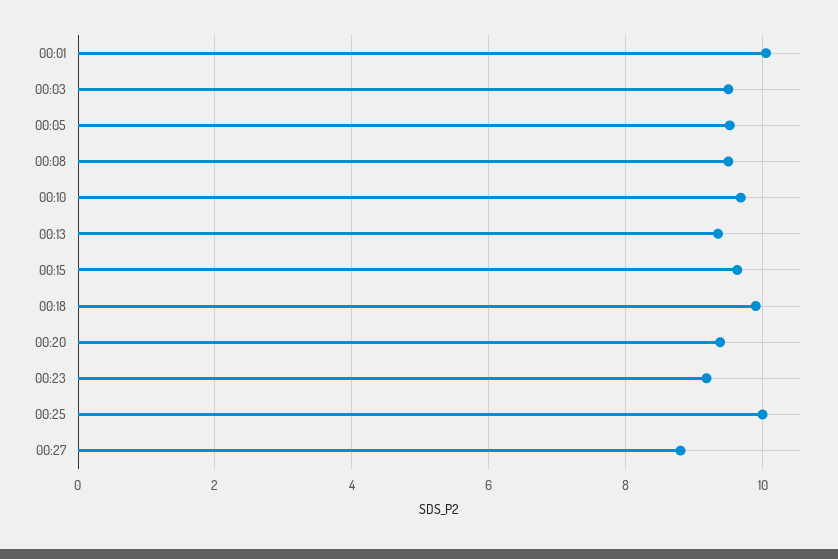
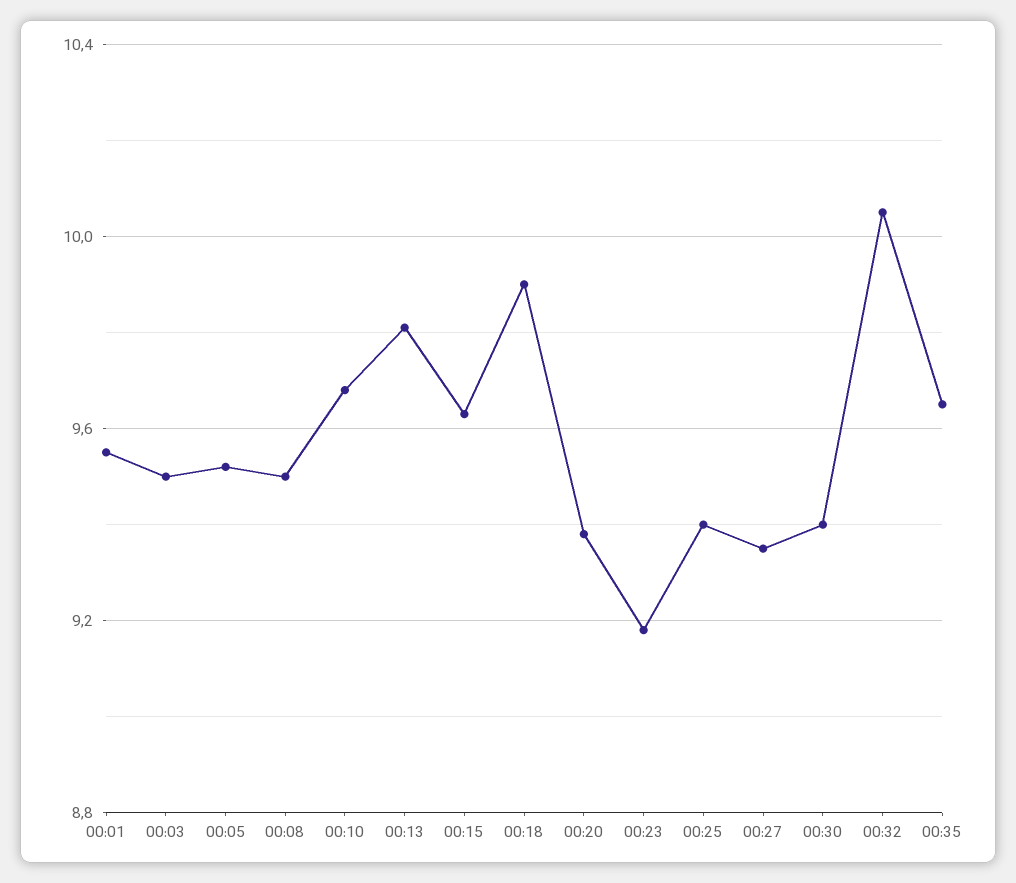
00:01: 10 -> 9.55
00:13: 9.4 -> 9.8
00:25: 10 -> 9.4
00:27: 8.8 -> 9.35
00:30: none -> 9.4
00:32: none -> 10.05
00:35: none -> 9.65

